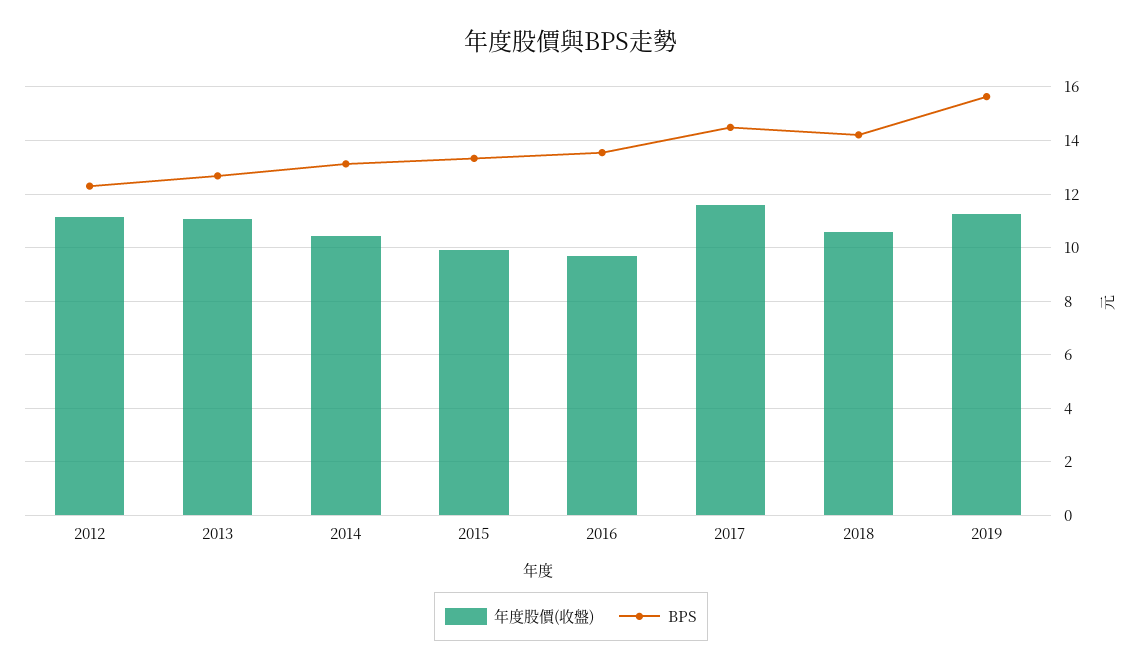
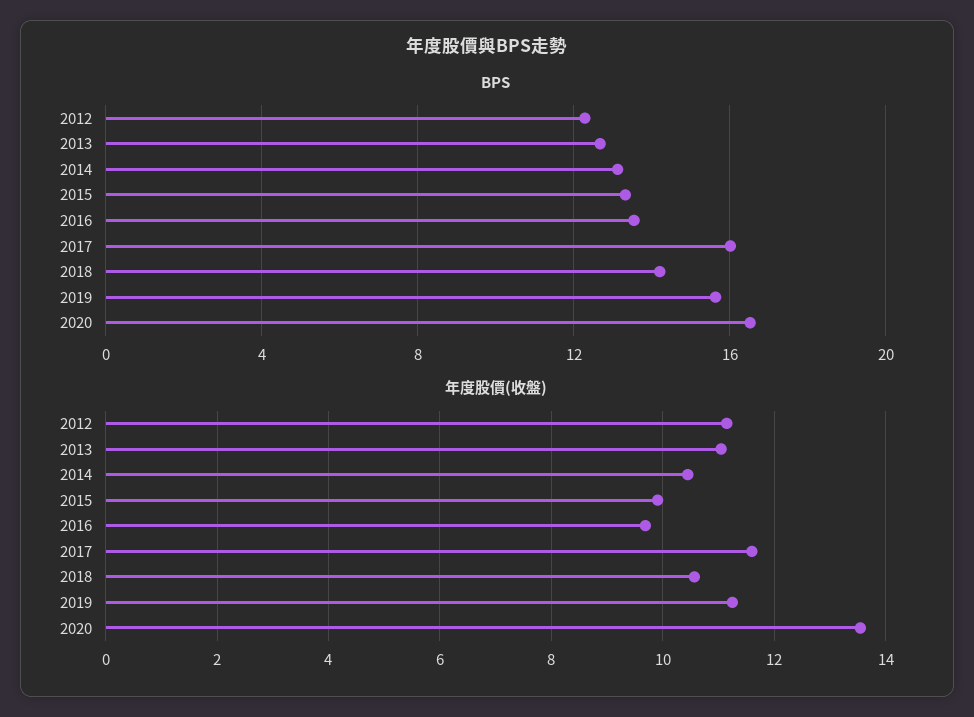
BPS, 2017: 14.5 -> 16
BPS, 2020: none -> 16.5
年度股價(收盤), 2020: none -> 13.6

